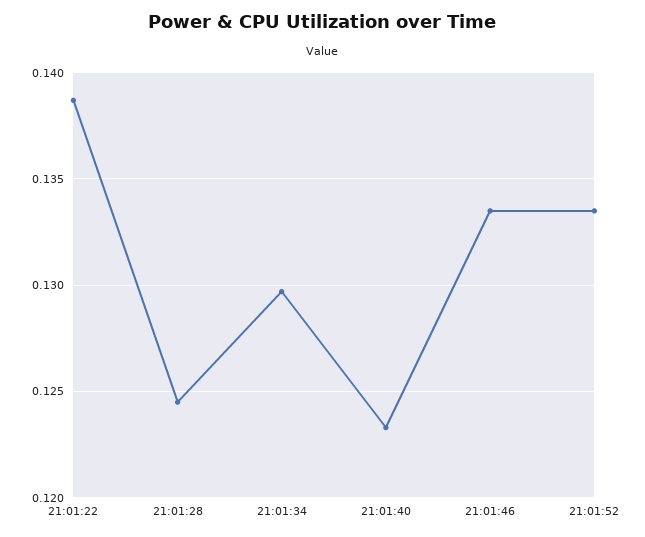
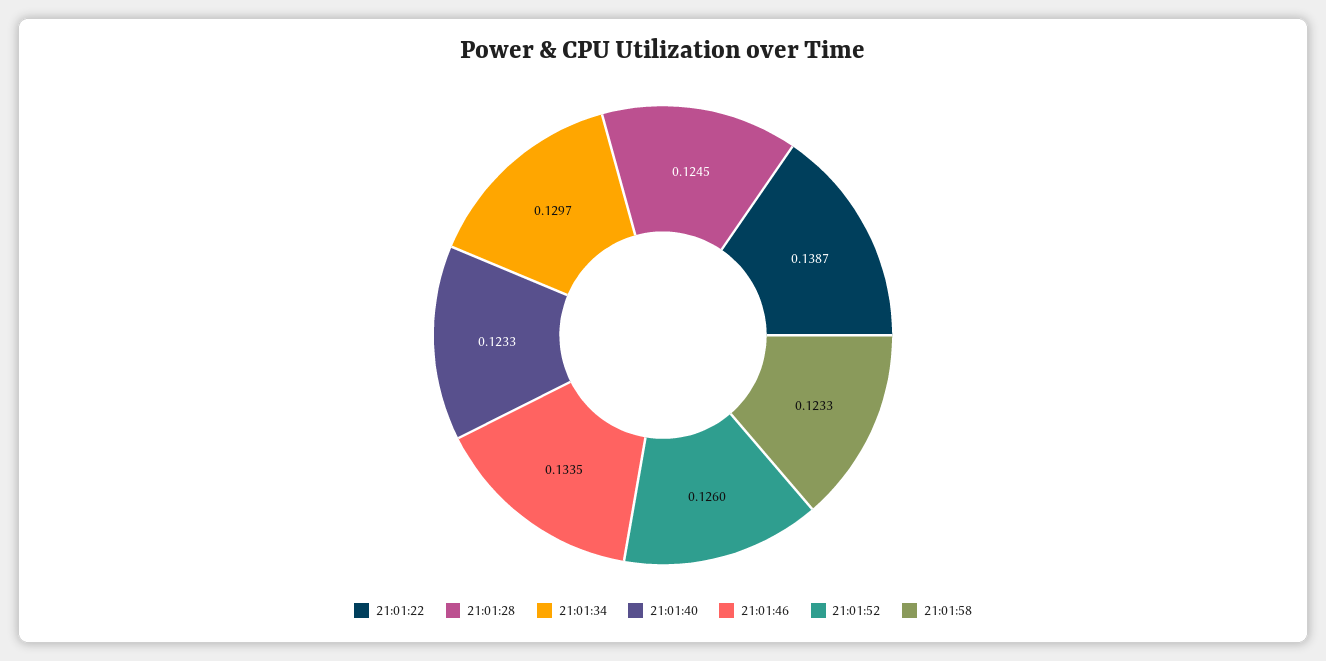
21:01:52: 0.1335 -> 0.126
21:01:58: none -> 0.1233

